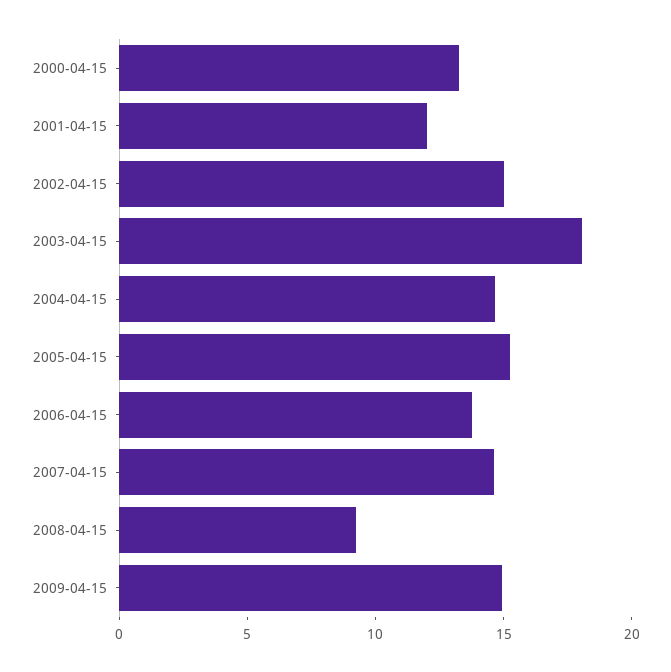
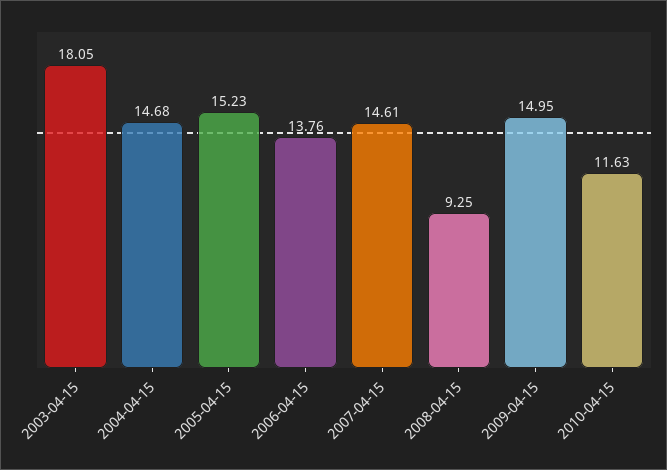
2000-04-15: 13 -> none
2001-04-15: 12 -> none
2002-04-15: 15 -> none
2010-04-15: none -> 11.63

